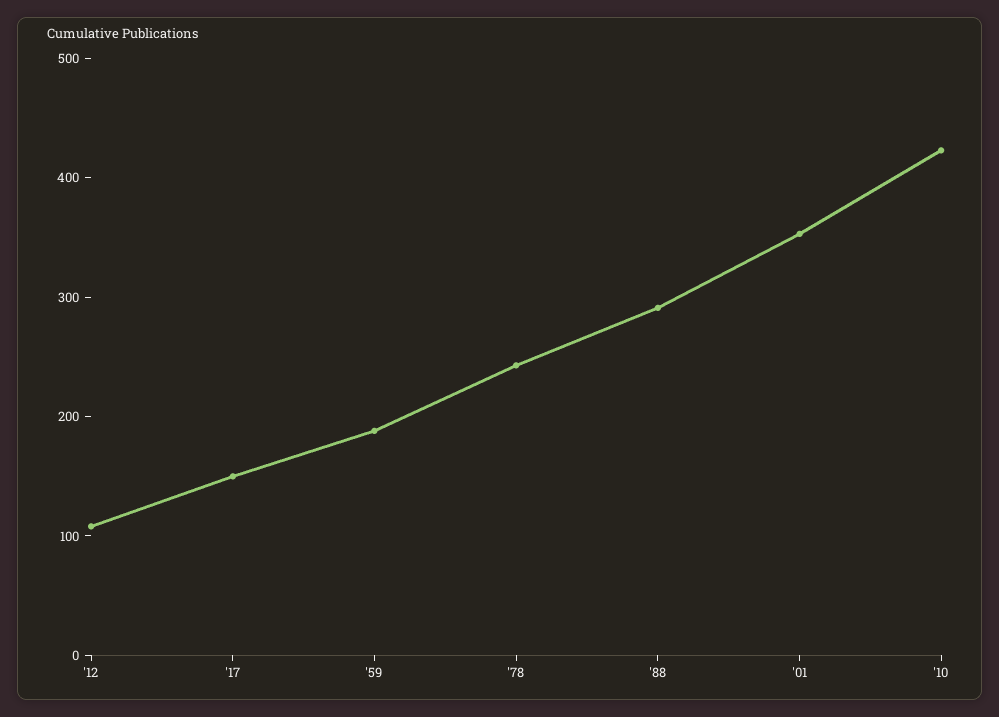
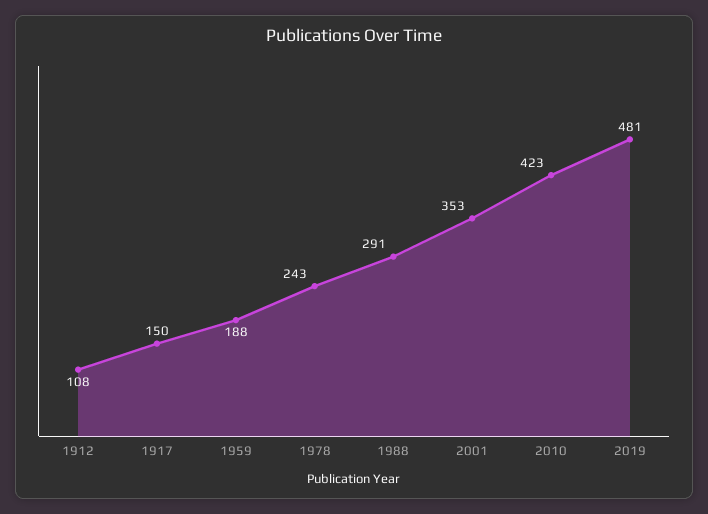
2019: none -> 481

